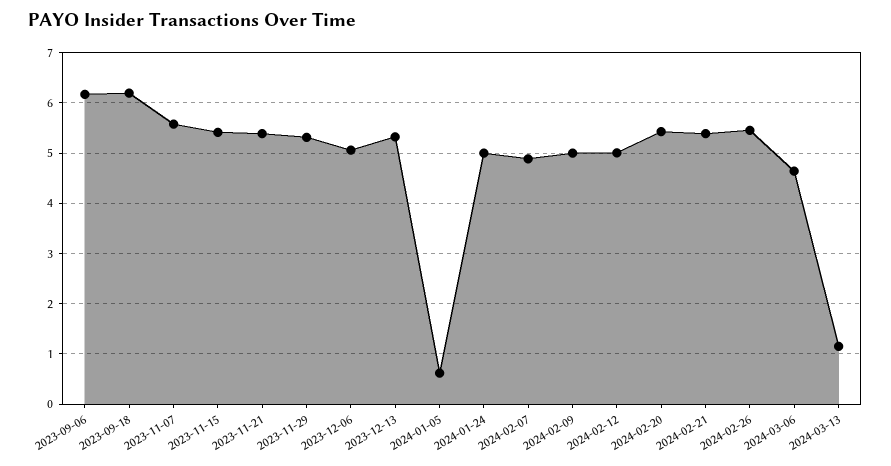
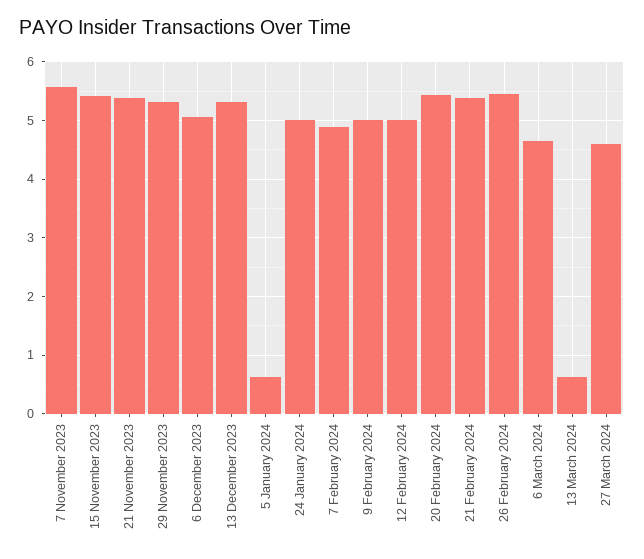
2023-09-06: 6.2 -> none
2023-09-18: 6.2 -> none
2024-03-13: 1.2 -> 0.6
27 March 2024: none -> 4.6

